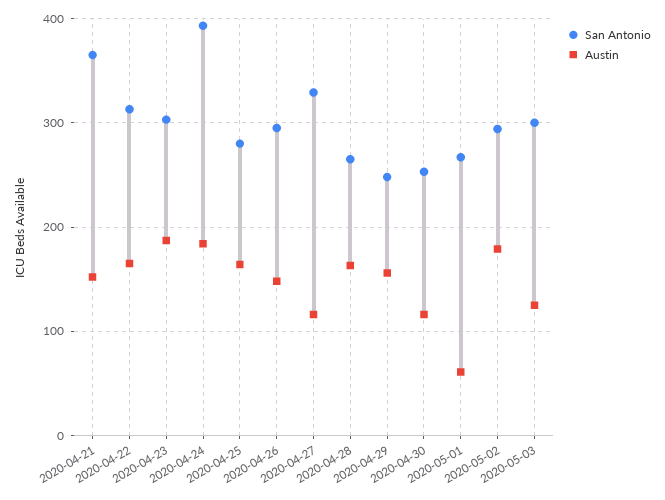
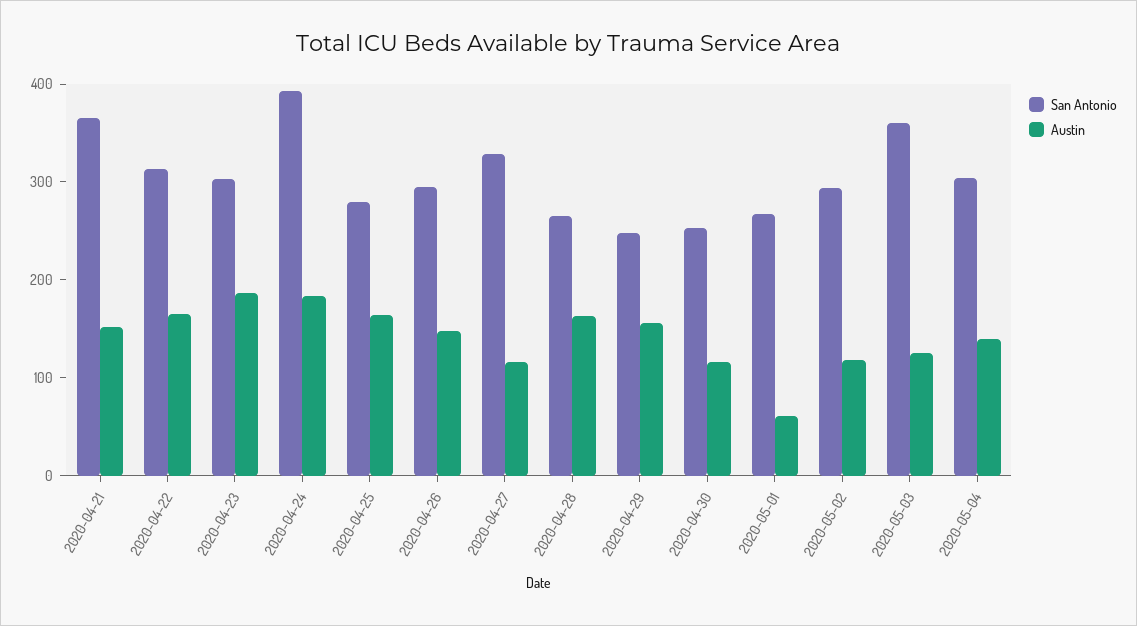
Austin, 2020-05-02: 180 -> 120
San Antonio, 2020-05-03: 300 -> 360
San Antonio, 2020-05-04: none -> 300
Austin, 2020-05-04: none -> 140

